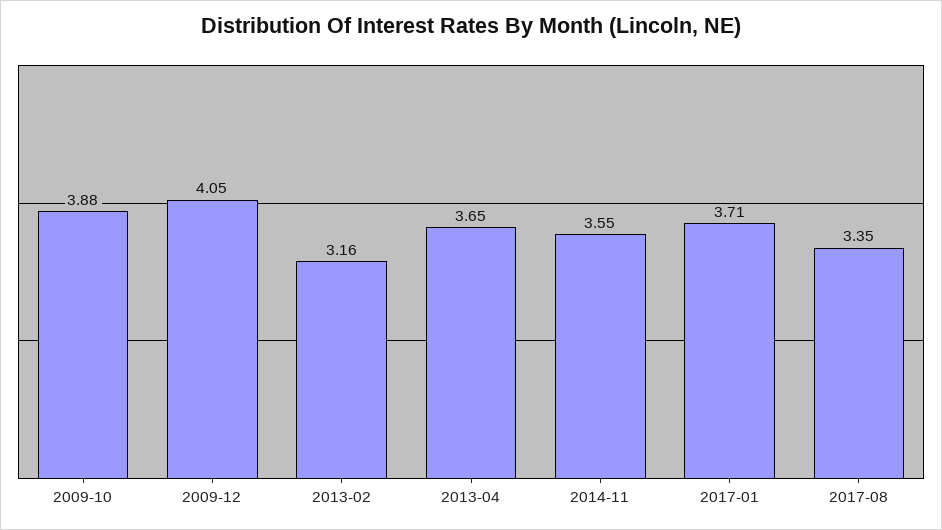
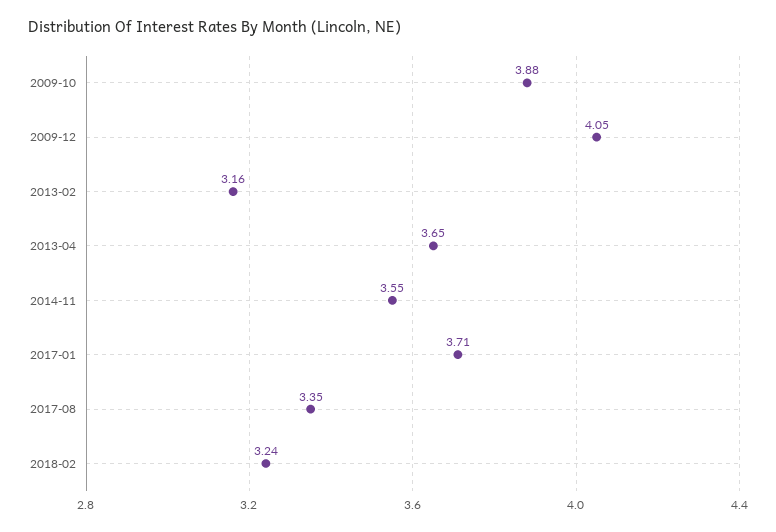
2018-02: none -> 3.24

